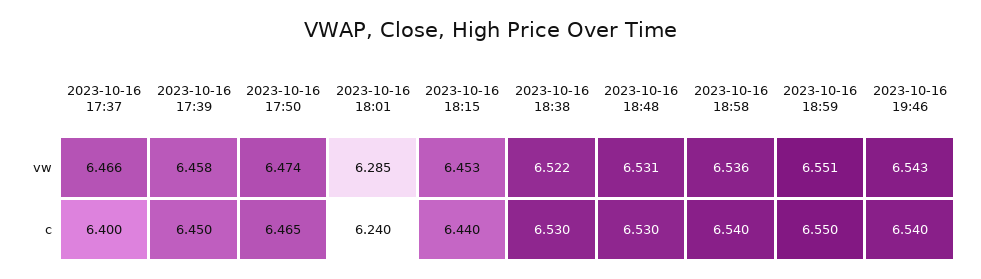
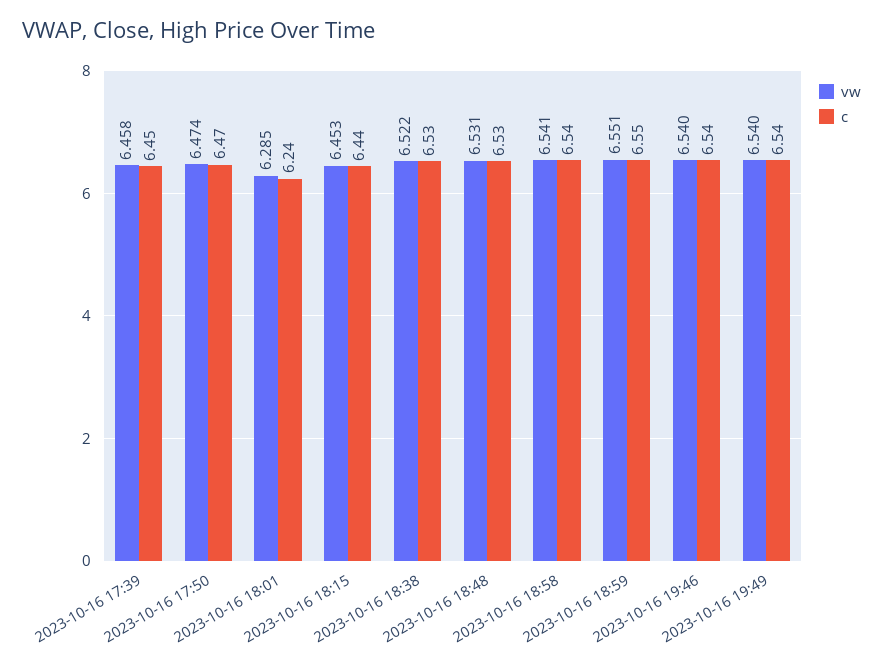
vw, 2023-10-16 17:37: 6.466 -> none
vw, 2023-10-16 18:58: 6.536 -> 6.541
vw, 2023-10-16 19:46: 6.543 -> 6.54
c, 2023-10-16 17:37: 6.4 -> none
vw, 2023-10-16 19:49: none -> 6.54
c, 2023-10-16 19:49: none -> 6.54

